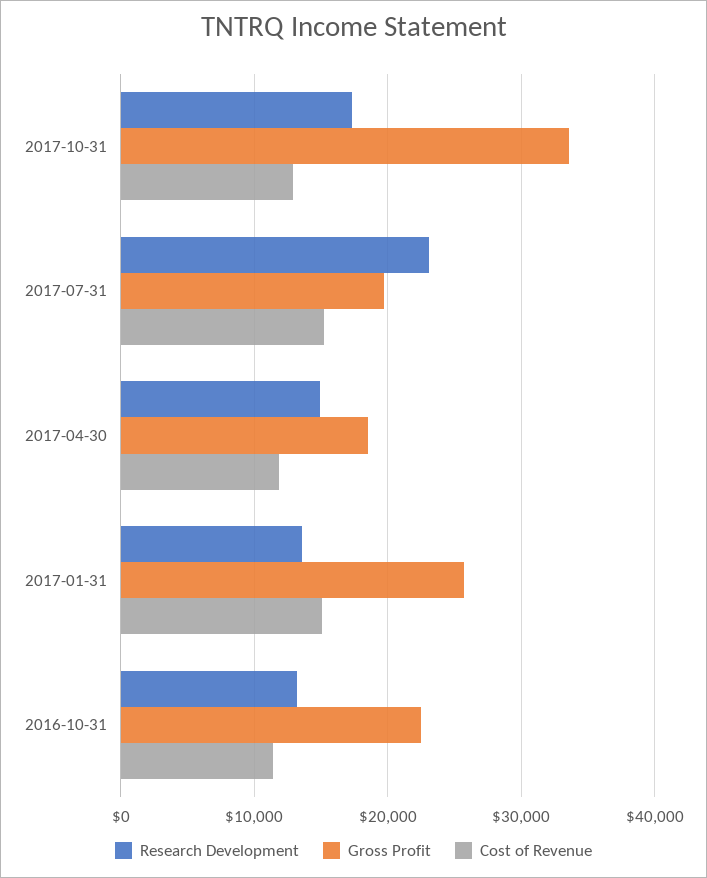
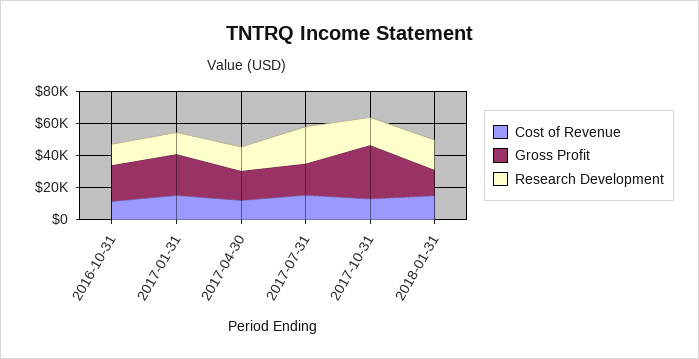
Cost of Revenue, 2018-01-31: none -> 15000
Gross Profit, 2018-01-31: none -> 15000
Research Development, 2018-01-31: none -> 20000

